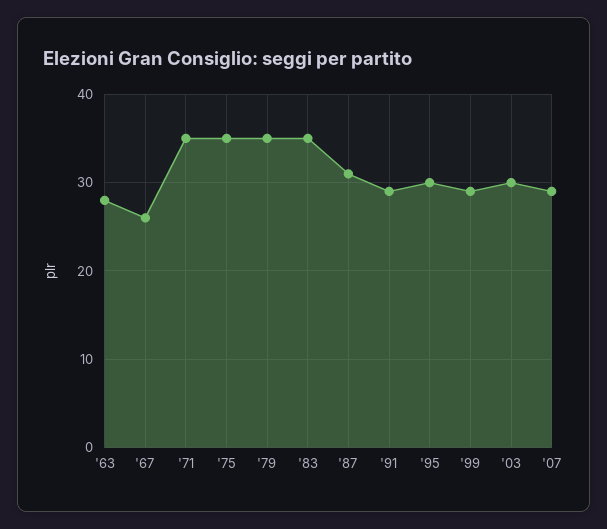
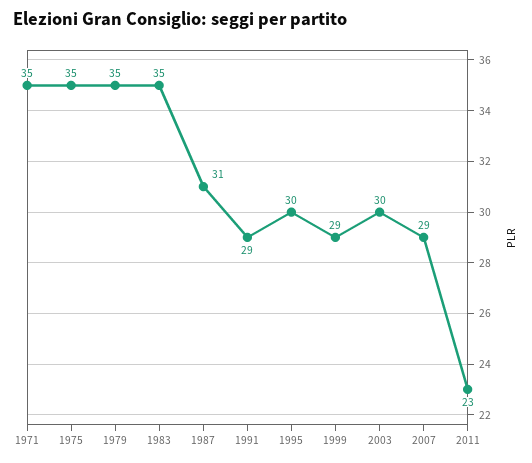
'63: 28 -> none
'67: 26 -> none
2011: none -> 23

